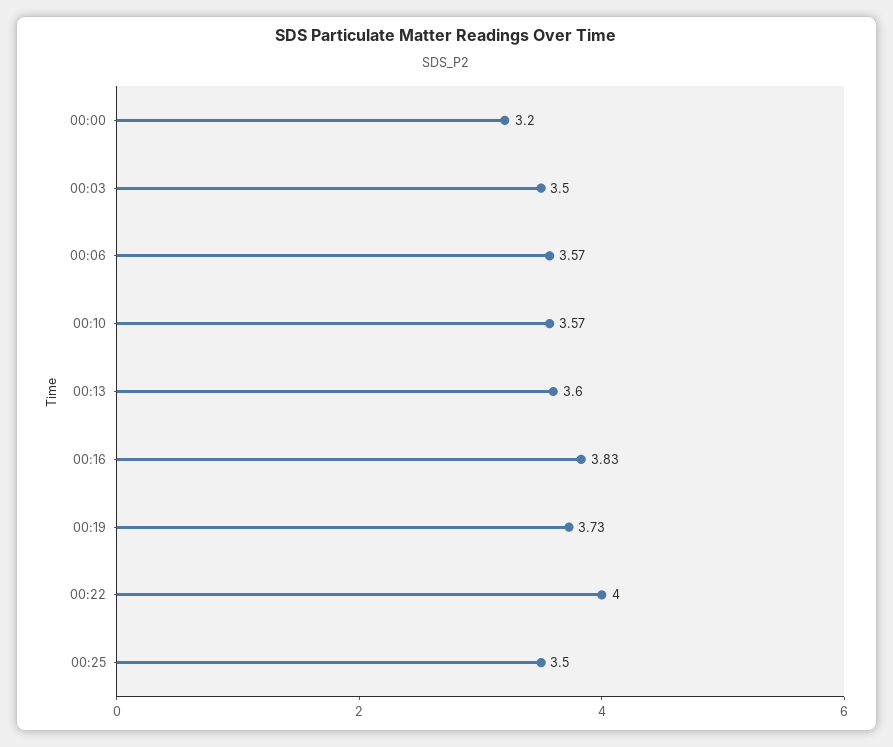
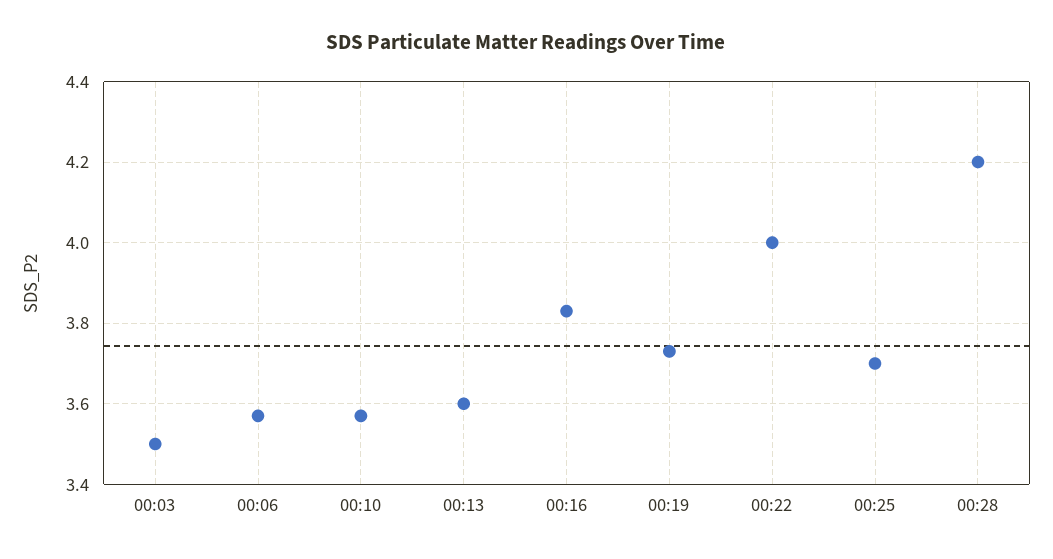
00:00: 3.2 -> none
00:25: 3.5 -> 3.7
00:28: none -> 4.2

